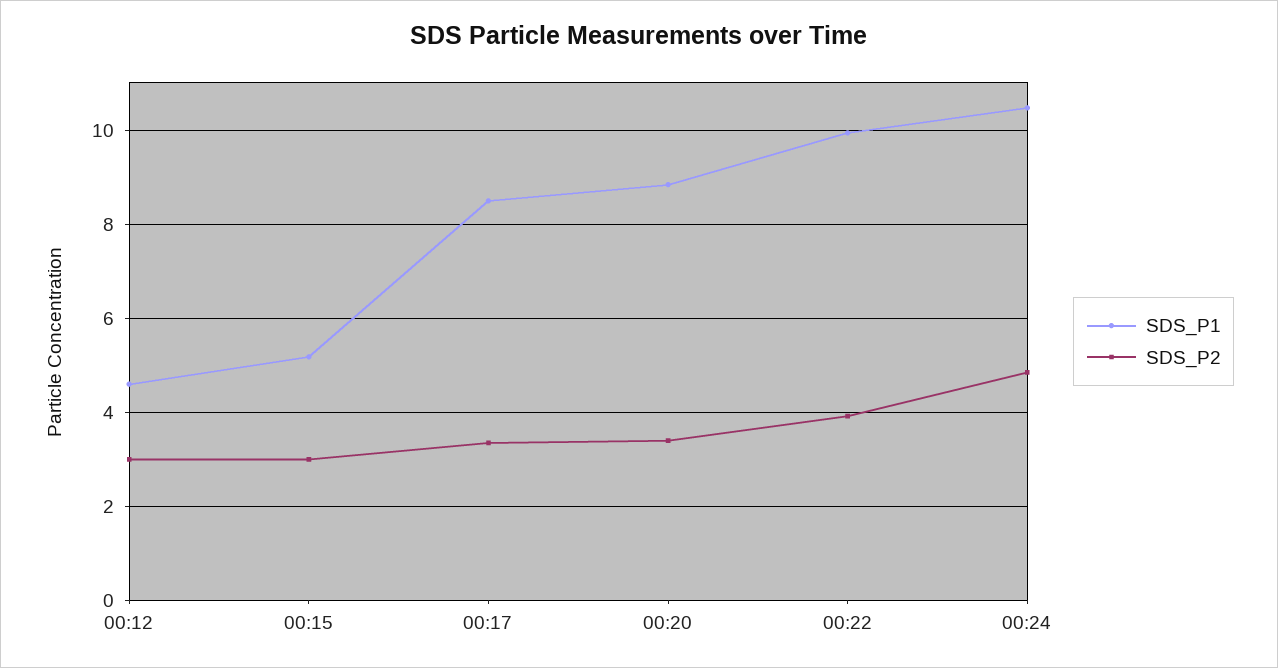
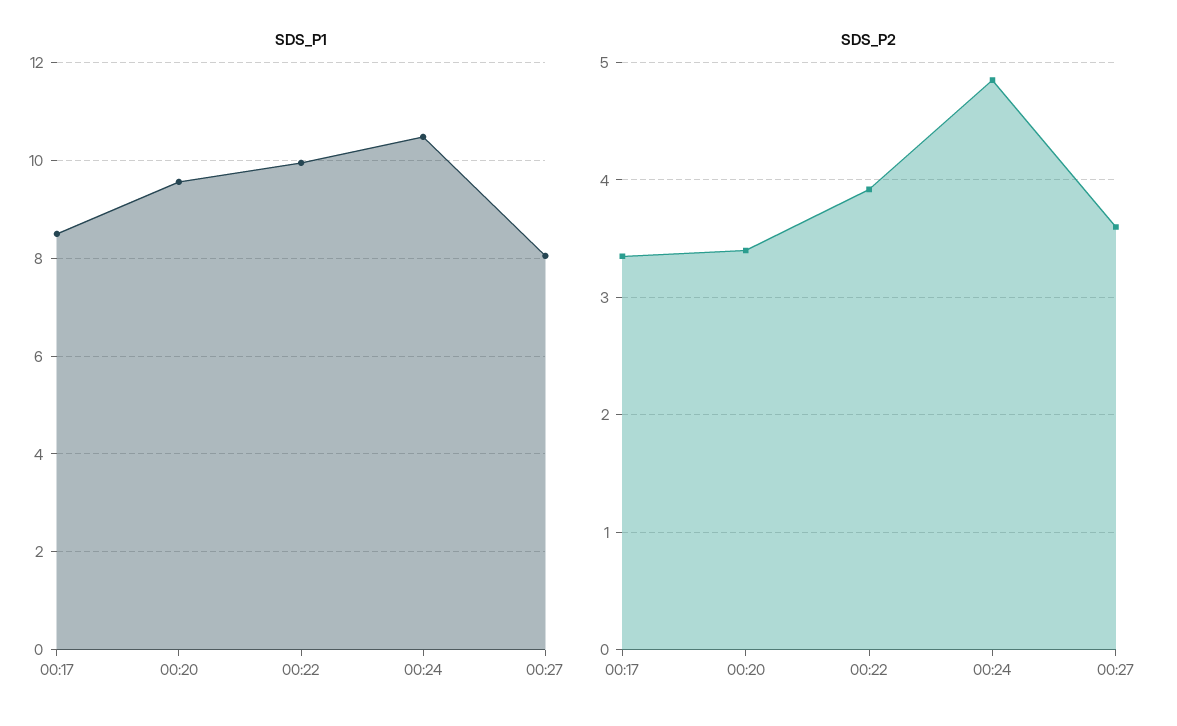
SDS_P1, 00:12: 4.6 -> none
SDS_P2, 00:12: 3 -> none
SDS_P1, 00:15: 5.2 -> none
SDS_P2, 00:15: 3 -> none
SDS_P1, 00:20: 8.8 -> 9.6
SDS_P1, 00:27: none -> 8
SDS_P2, 00:27: none -> 3.6

